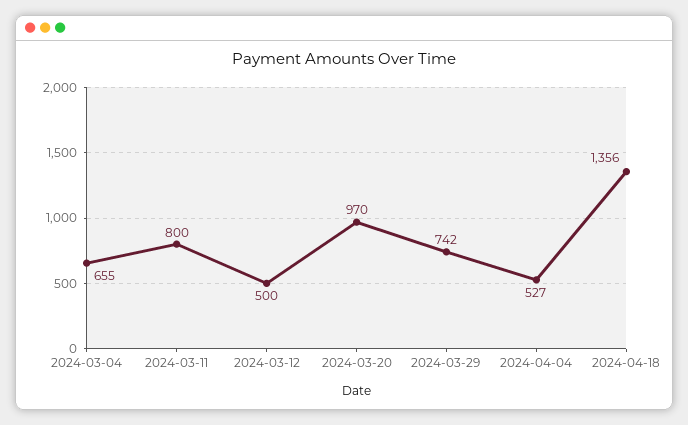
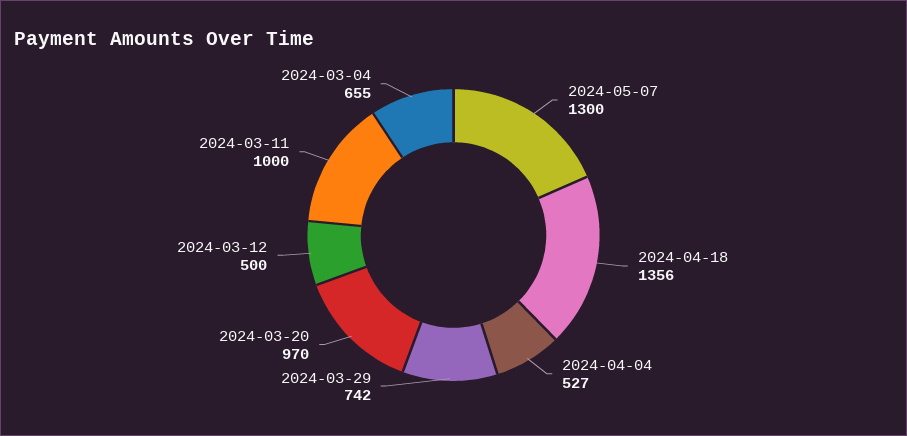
2024-03-11: 800 -> 1000
2024-05-07: none -> 1300

